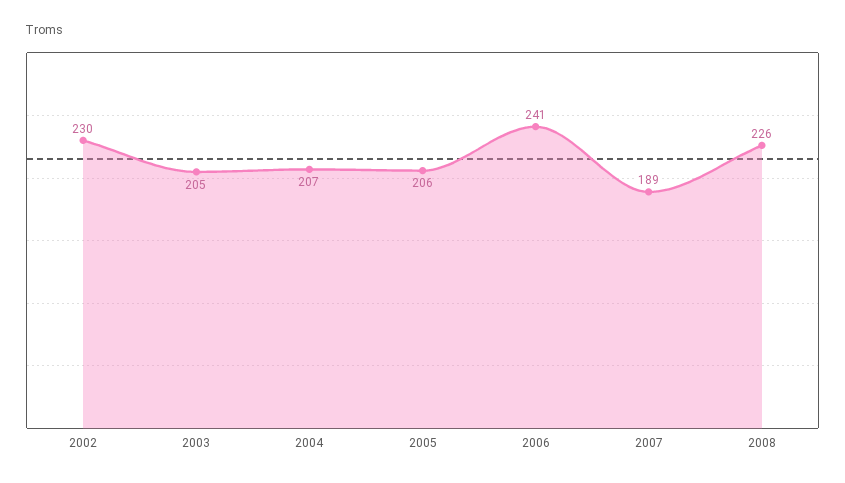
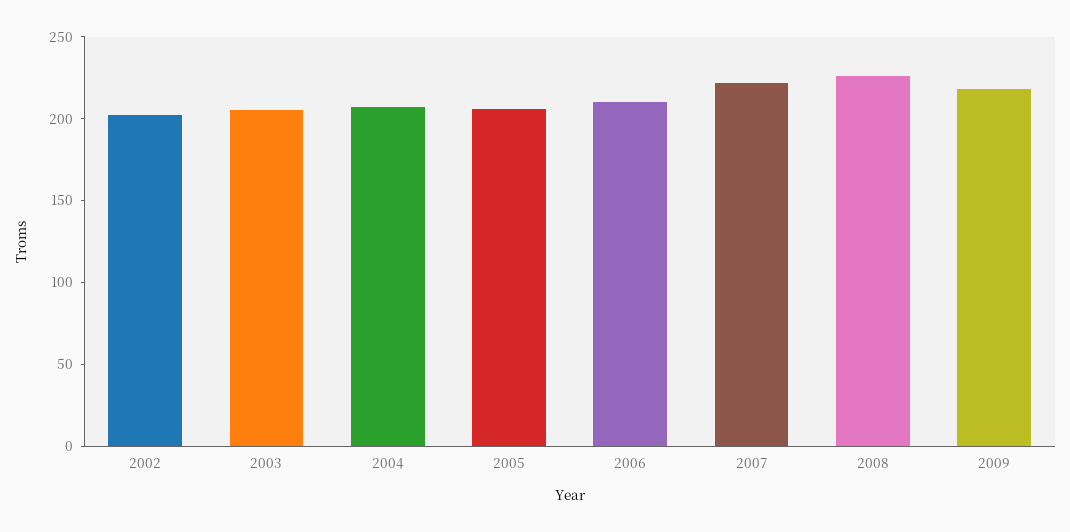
2002: 230 -> 200
2006: 241 -> 210
2007: 189 -> 220
2009: none -> 220

